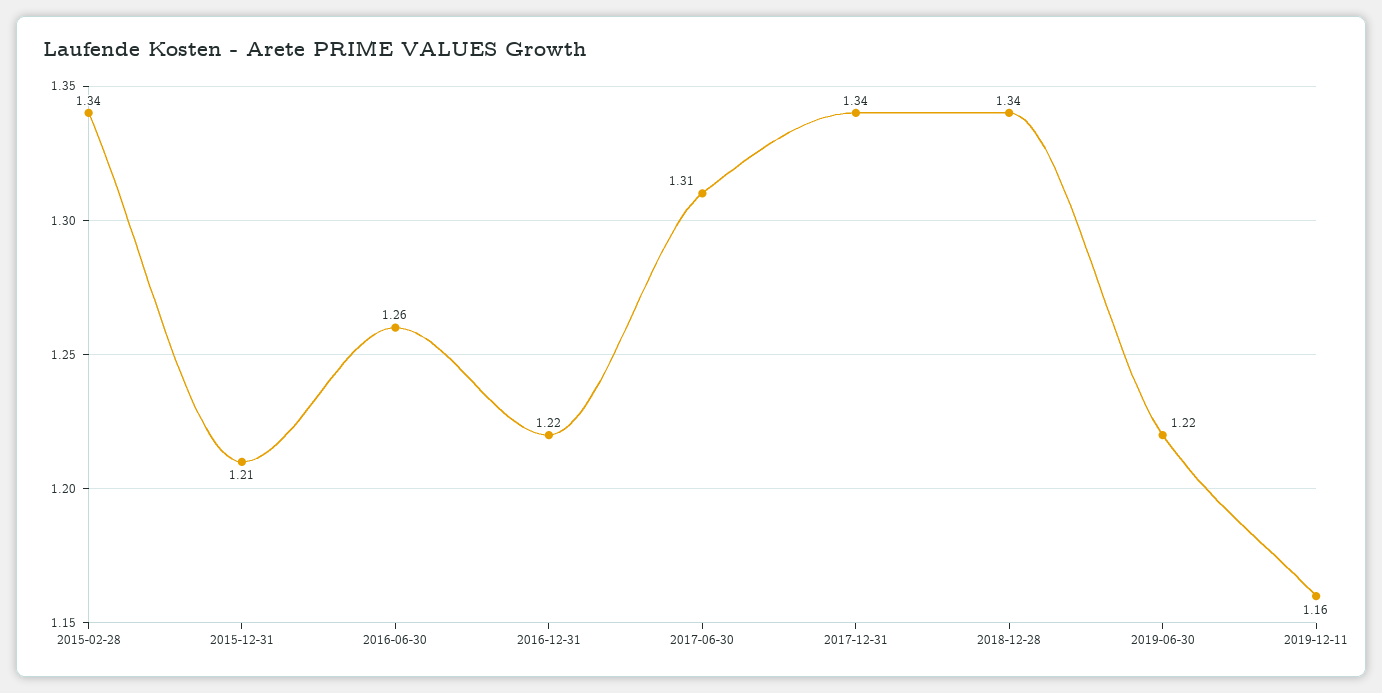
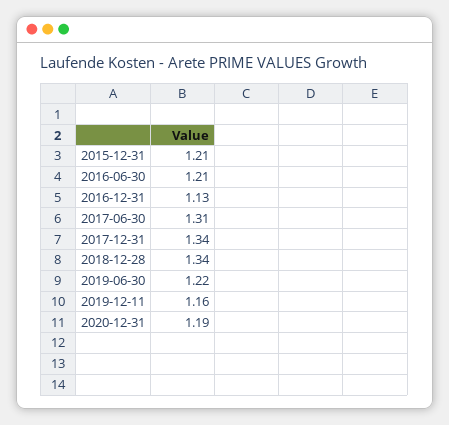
2015-02-28: 1.34 -> none
2016-06-30: 1.26 -> 1.21
2016-12-31: 1.22 -> 1.13
2020-12-31: none -> 1.19

